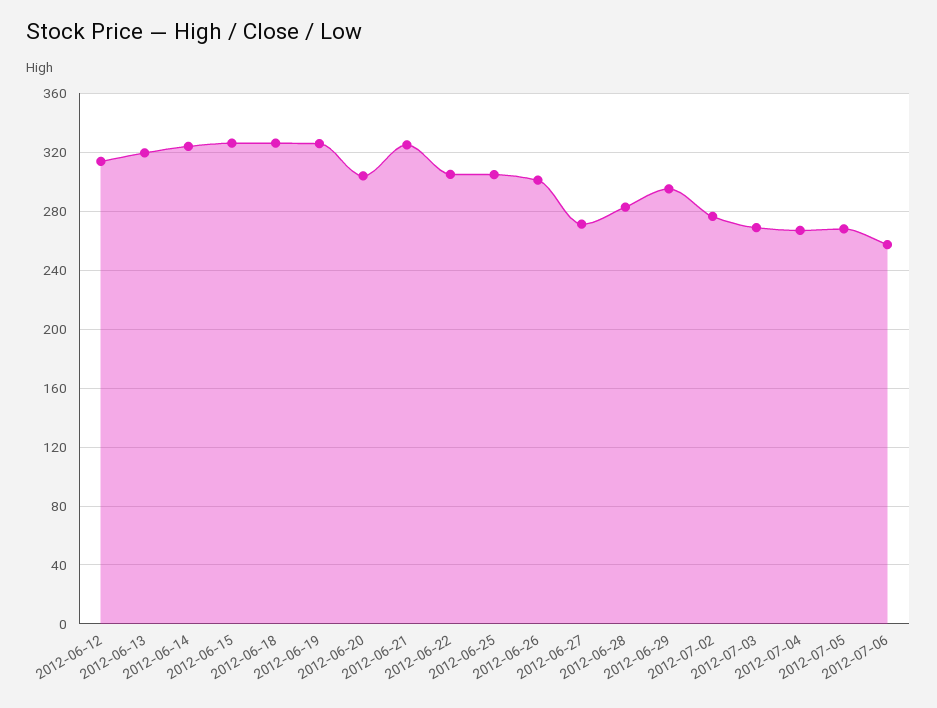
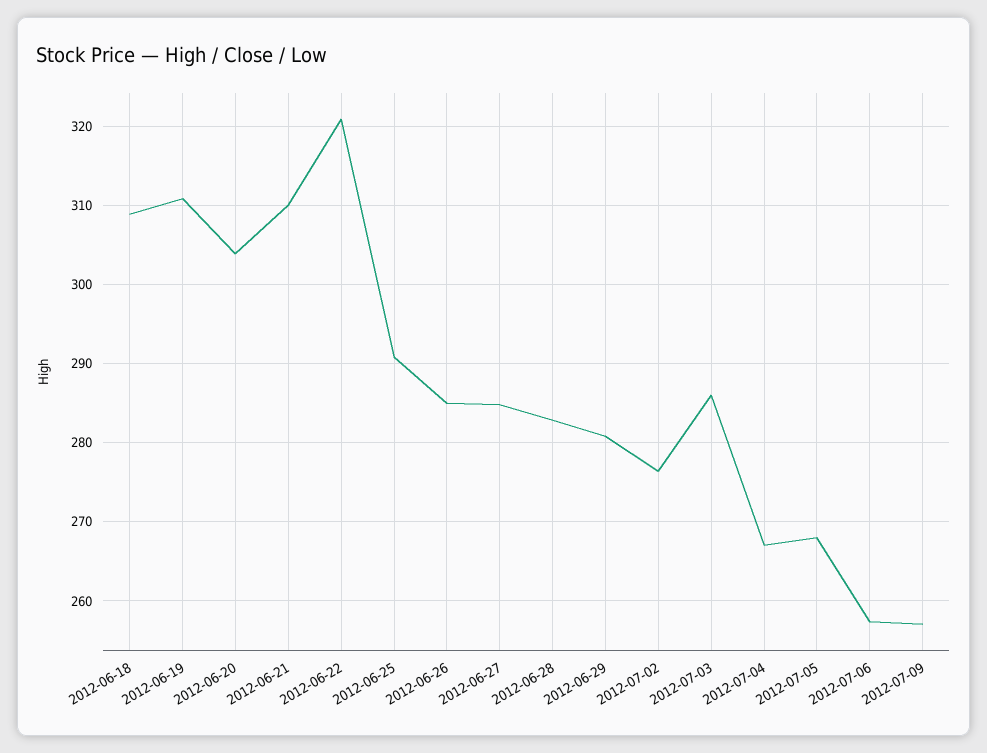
2012-06-12: 315 -> none
2012-06-13: 320 -> none
2012-06-14: 325 -> none
2012-06-15: 325 -> none
2012-06-18: 325 -> 309
2012-06-19: 325 -> 311
2012-06-21: 325 -> 310
2012-06-22: 305 -> 321
2012-06-25: 305 -> 291
2012-06-26: 300 -> 285
2012-06-27: 270 -> 285
2012-06-29: 295 -> 281
2012-07-03: 270 -> 286
2012-07-09: none -> 257

